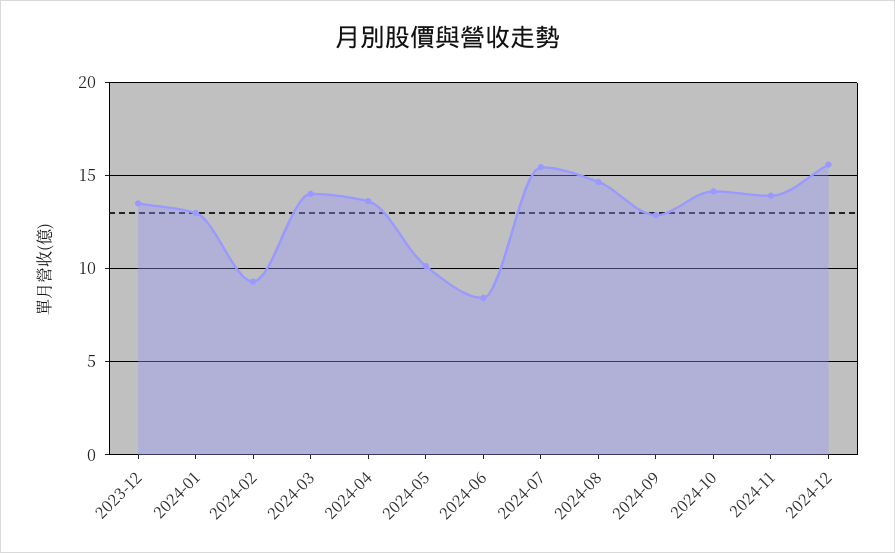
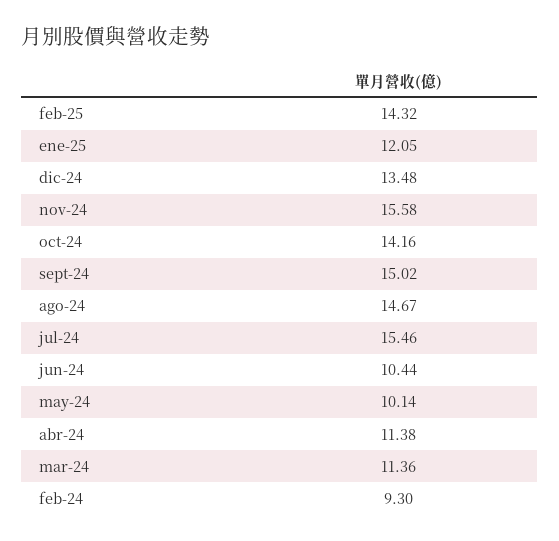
2023-12: 13.5 -> none
2024-01: 13 -> none
2024-03: 14 -> 11.36
2024-04: 13.5 -> 11.38
2024-06: 8.5 -> 10.44
2024-09: 13 -> 15.02
2024-11: 14 -> 15.58
2024-12: 15.5 -> 13.48
feb-25: none -> 14.32
ene-25: none -> 12.05

